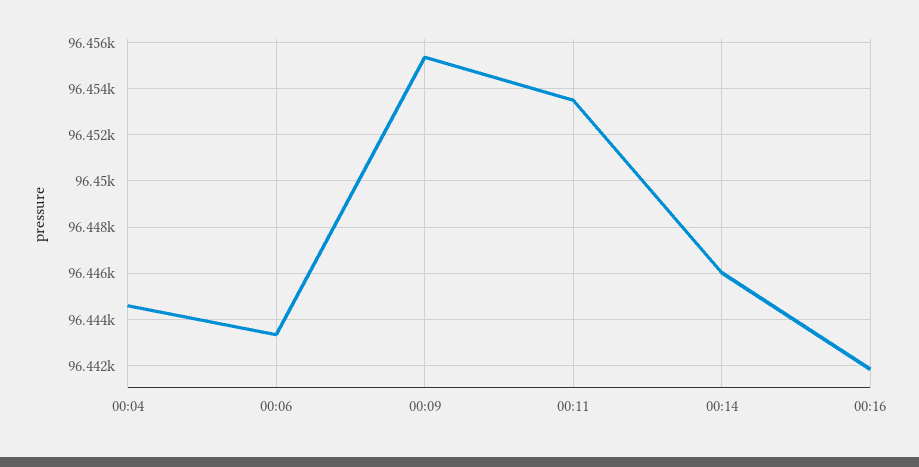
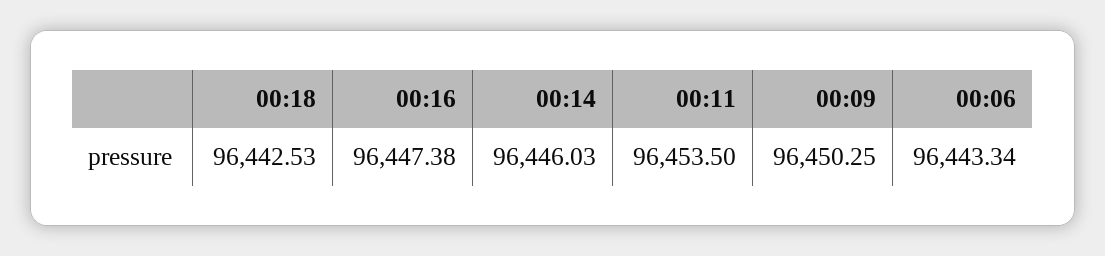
00:04: 96444.5 -> none
00:09: 96455.5 -> 96450.25
00:16: 96442 -> 96447.38
00:18: none -> 96442.53

